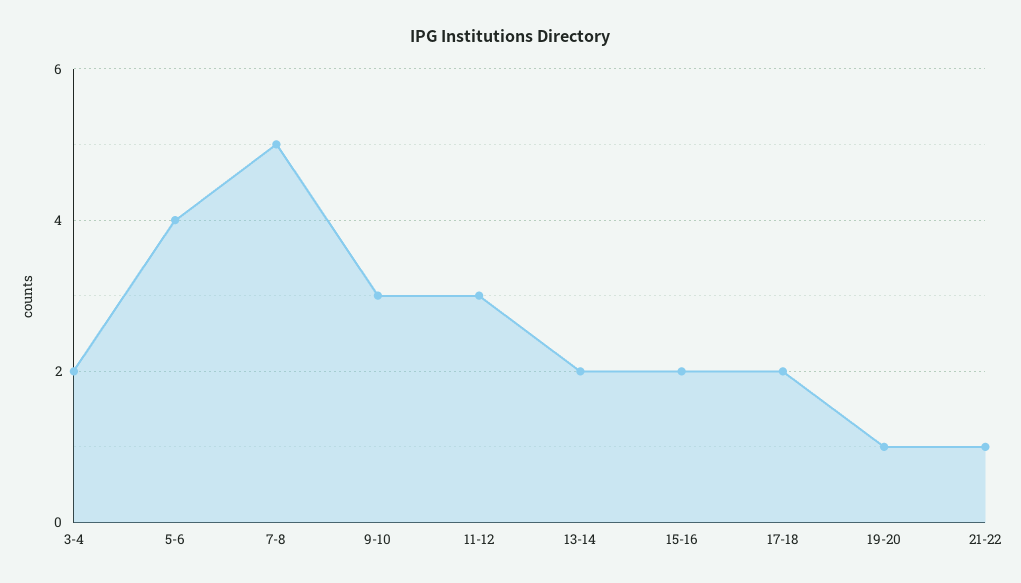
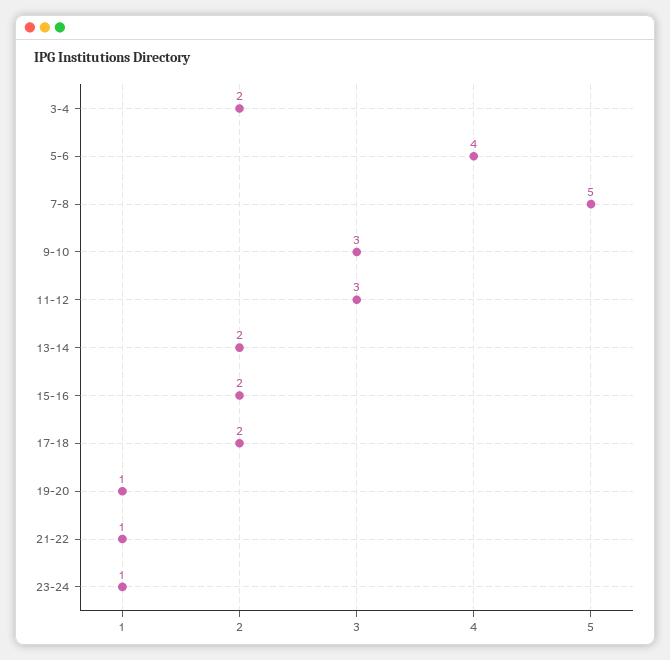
23-24: none -> 1

